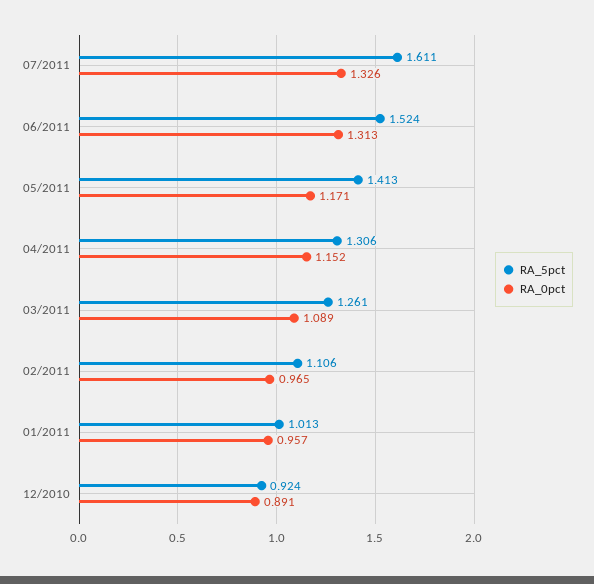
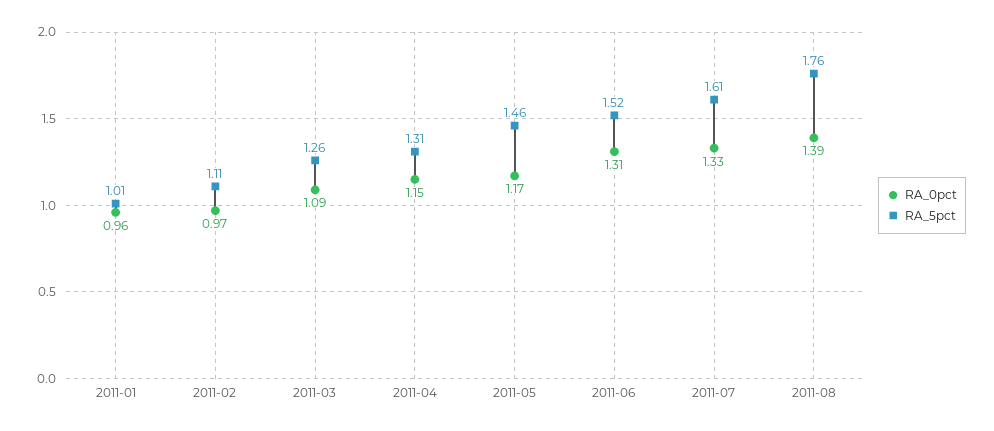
RA_5pct, 05/2011: 1.413 -> 1.46
RA_5pct, 12/2010: 0.924 -> none
RA_0pct, 12/2010: 0.891 -> none
RA_0pct, 2011-08: none -> 1.39
RA_5pct, 2011-08: none -> 1.76

